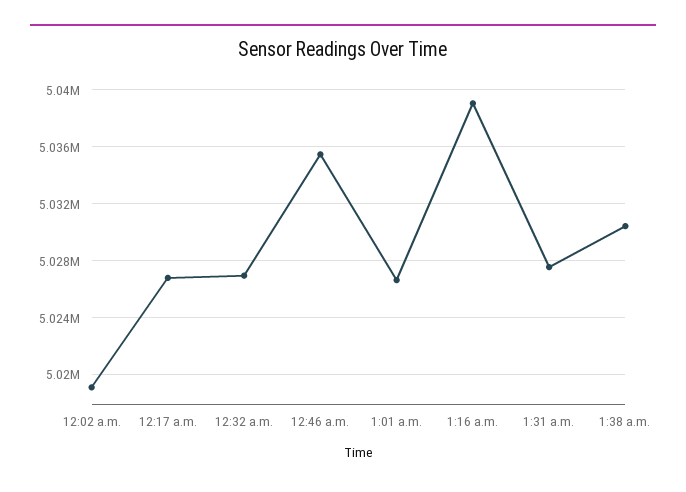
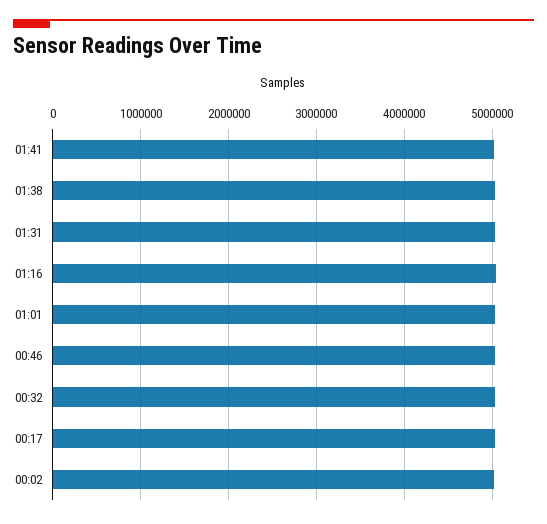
01:41: none -> 5000000

